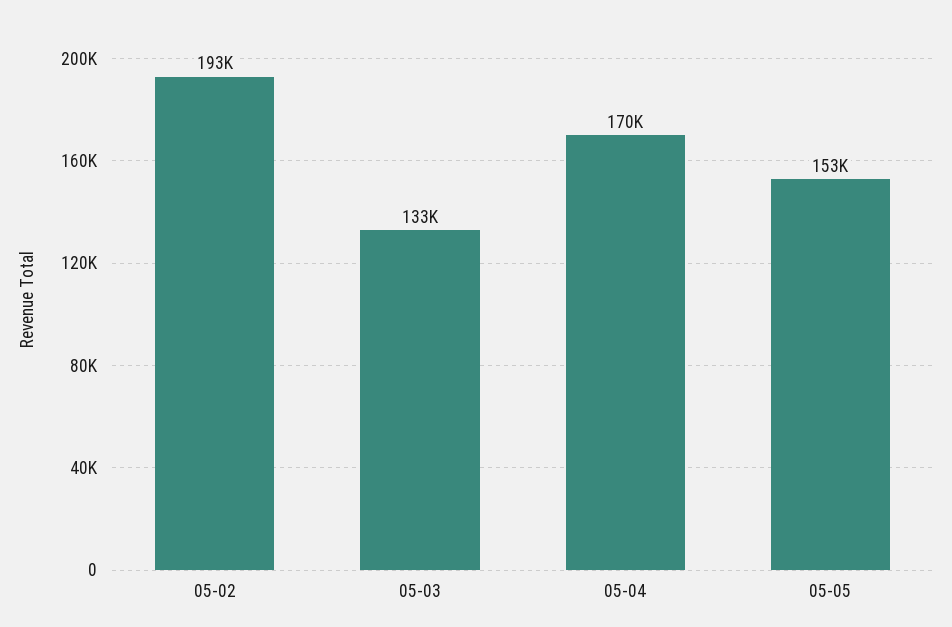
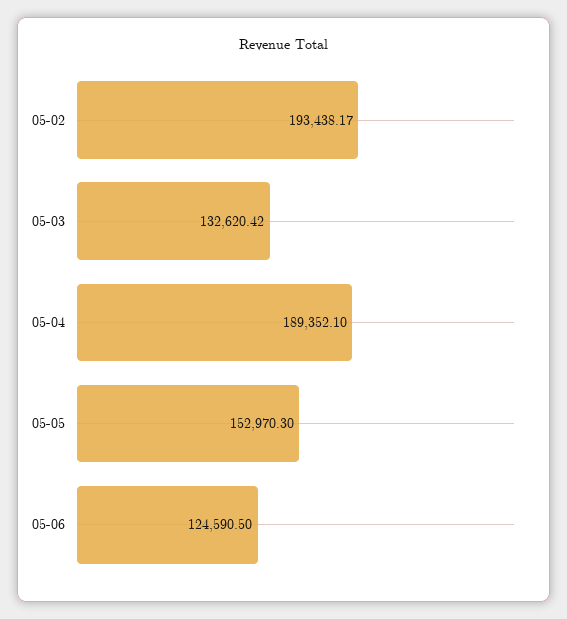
05-04: 170000 -> 189352.1
05-06: none -> 124590.5

